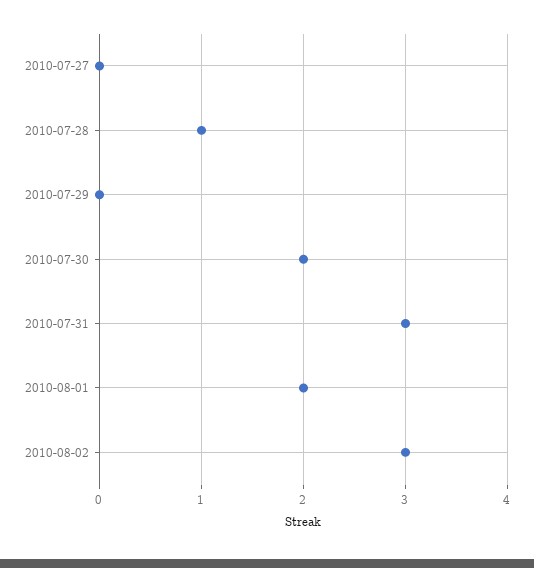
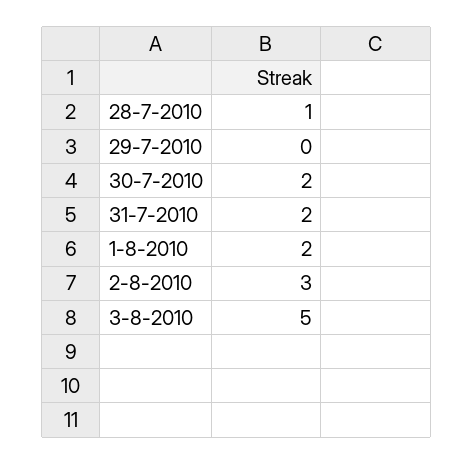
2010-07-27: 0 -> none
2010-07-31: 3 -> 2
3-8-2010: none -> 5

